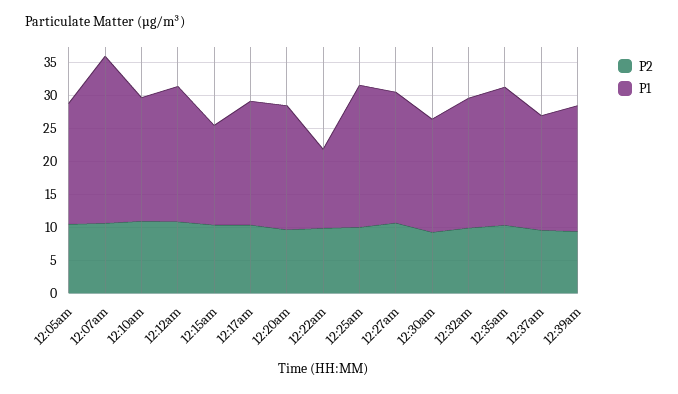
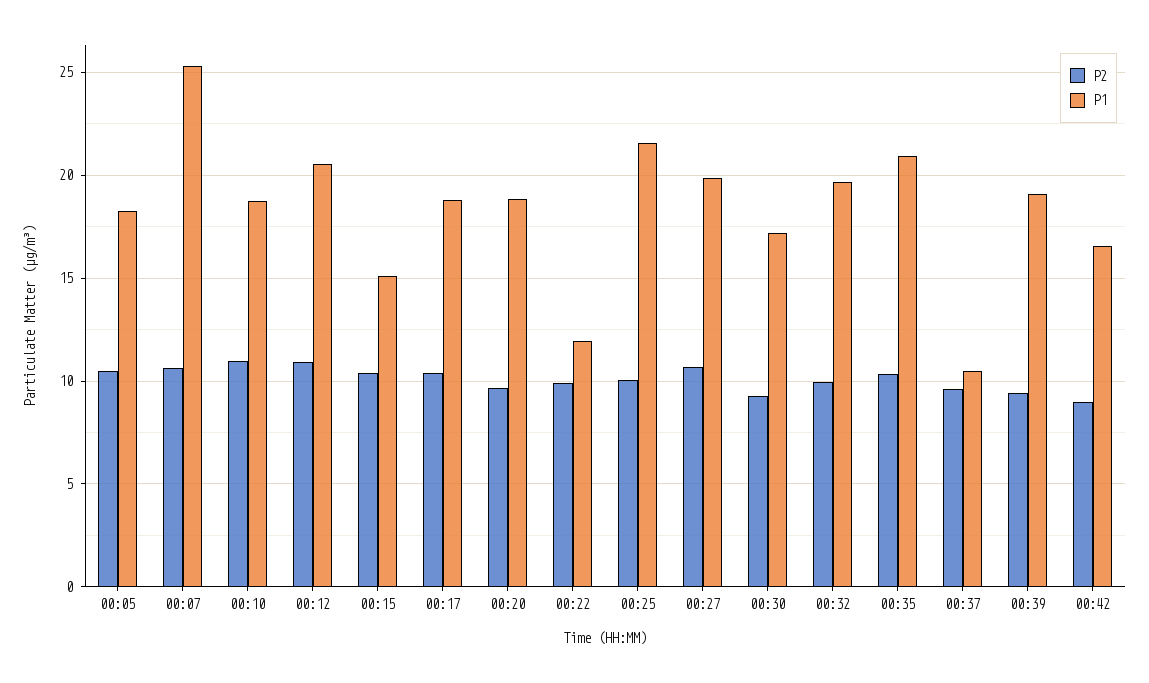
P1, 12:37am: 17.5 -> 10.5
P2, 00:42: none -> 9
P1, 00:42: none -> 16.5

